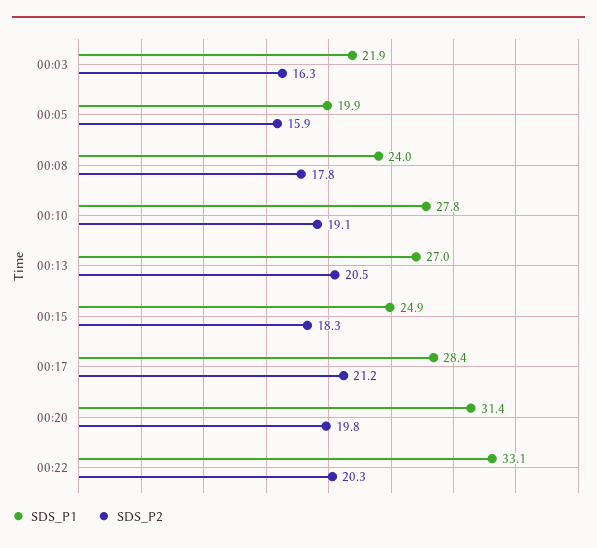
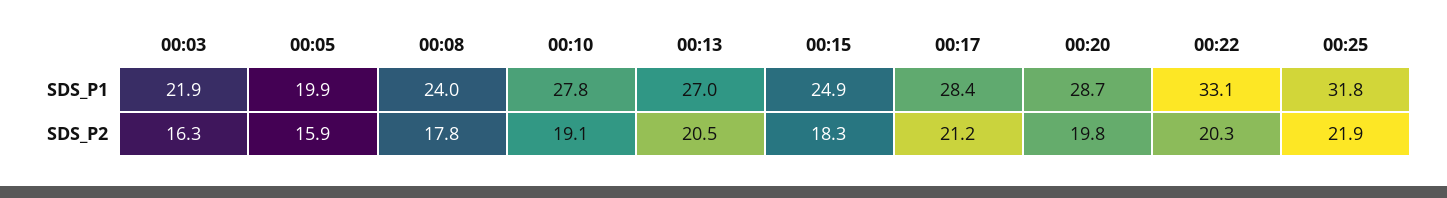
SDS_P1, 00:20: 31.4 -> 28.7
SDS_P1, 00:25: none -> 31.8
SDS_P2, 00:25: none -> 21.9

